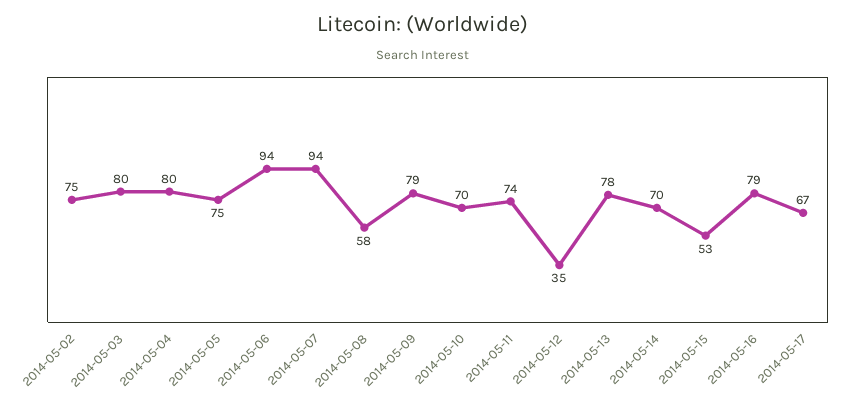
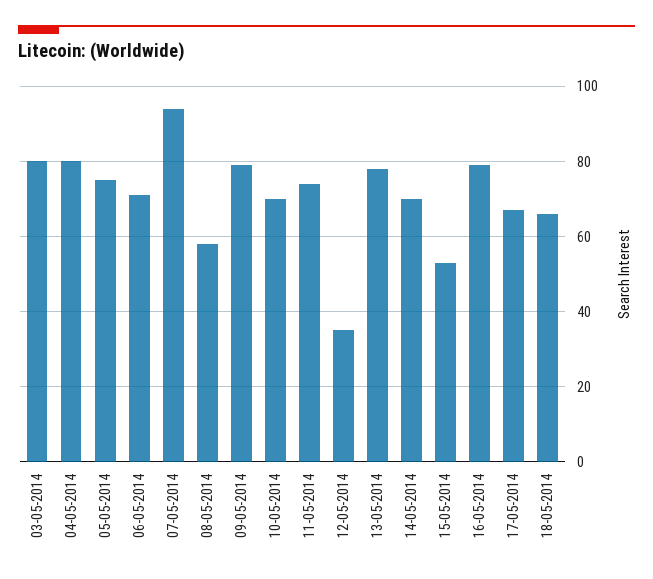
2014-05-02: 75 -> none
2014-05-06: 94 -> 70
18-05-2014: none -> 65

